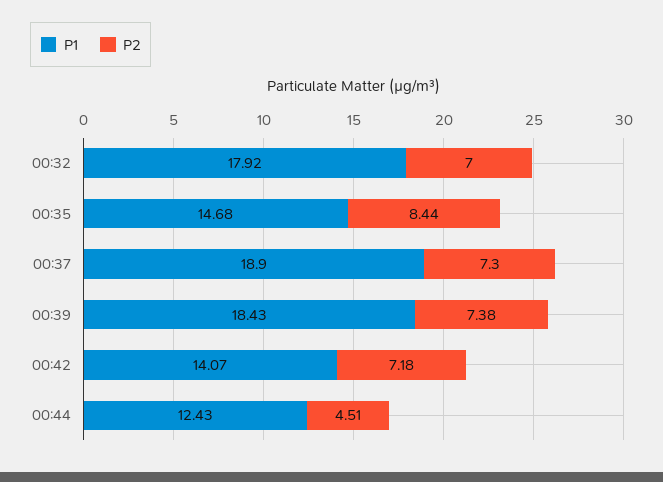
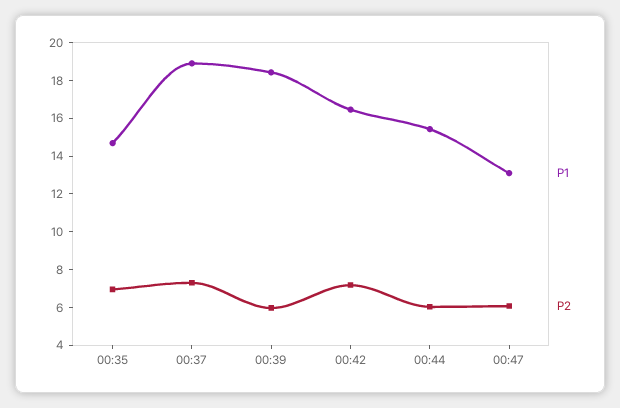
P1, 00:32: 17.92 -> none
P2, 00:32: 7 -> none
P2, 00:35: 8.44 -> 7
P2, 00:39: 7.38 -> 6
P1, 00:42: 14.07 -> 16.5
P1, 00:44: 12.43 -> 15.5
P2, 00:44: 4.51 -> 6
P1, 00:47: none -> 13
P2, 00:47: none -> 6

